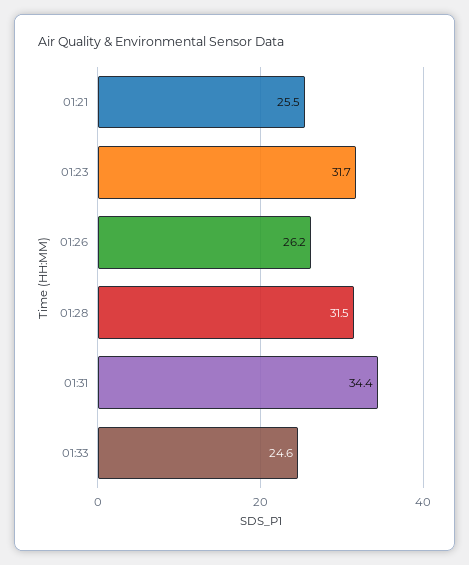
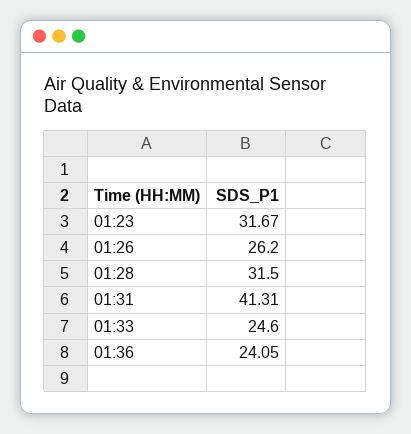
01:21: 25.5 -> none
01:31: 34.4 -> 41.31
01:36: none -> 24.05

